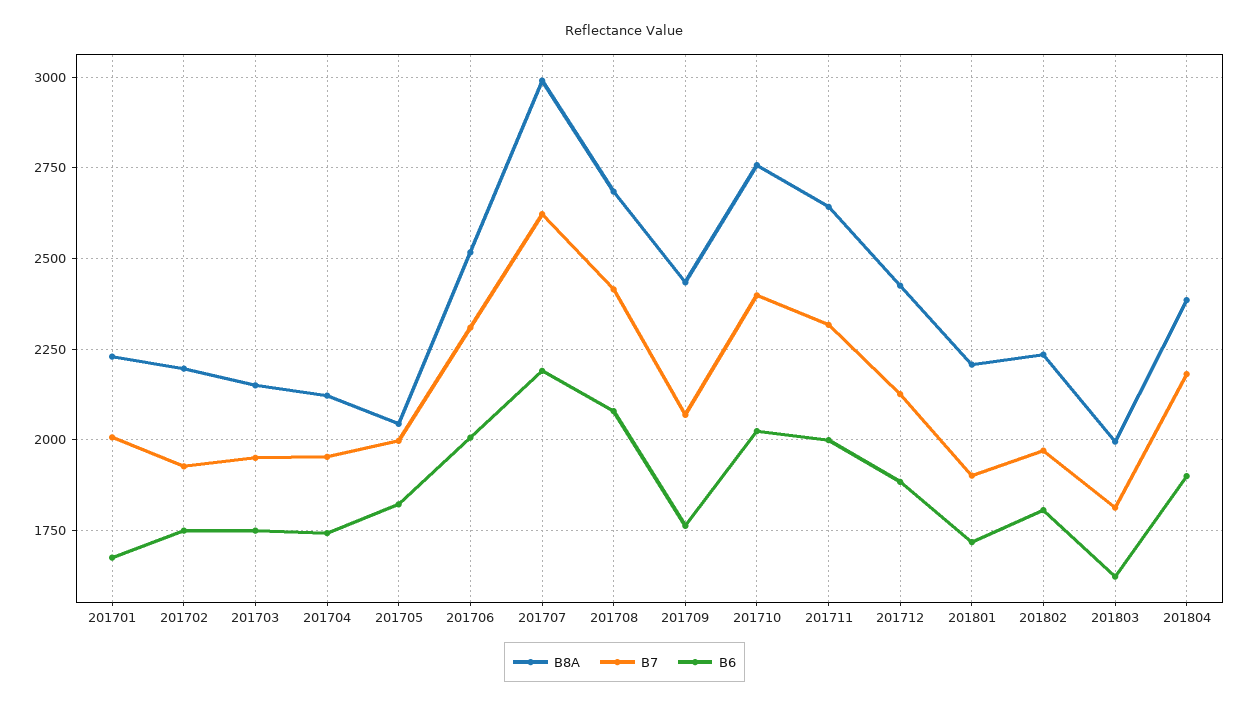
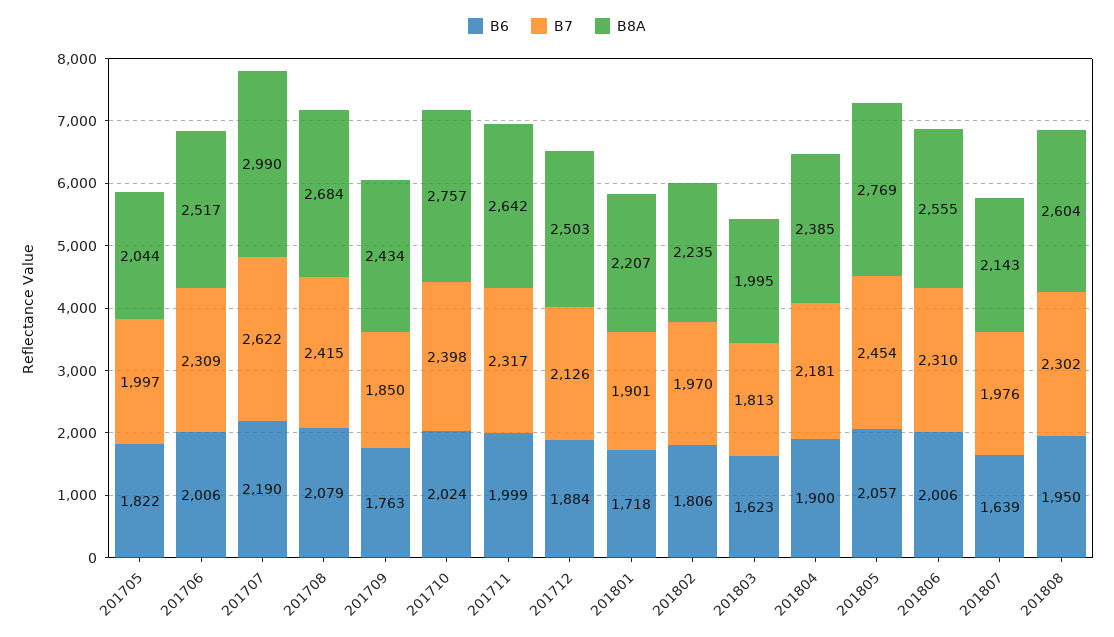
B8A, 201701: 2225 -> none
B7, 201701: 2000 -> none
B6, 201701: 1675 -> none
B8A, 201702: 2200 -> none
B7, 201702: 1925 -> none
B6, 201702: 1750 -> none
B8A, 201703: 2150 -> none
B7, 201703: 1950 -> none
B6, 201703: 1750 -> none
B8A, 201704: 2125 -> none
B7, 201704: 1950 -> none
B6, 201704: 1750 -> none
B7, 201709: 2075 -> 1850
B8A, 201712: 2425 -> 2503
B6, 201805: none -> 2057
B7, 201805: none -> 2454
B8A, 201805: none -> 2769
B6, 201806: none -> 2006
B7, 201806: none -> 2310
B8A, 201806: none -> 2555
B6, 201807: none -> 1639
B7, 201807: none -> 1976
B8A, 201807: none -> 2143
B6, 201808: none -> 1950
B7, 201808: none -> 2302
B8A, 201808: none -> 2604

